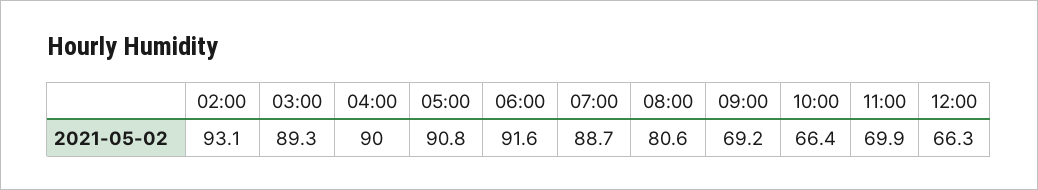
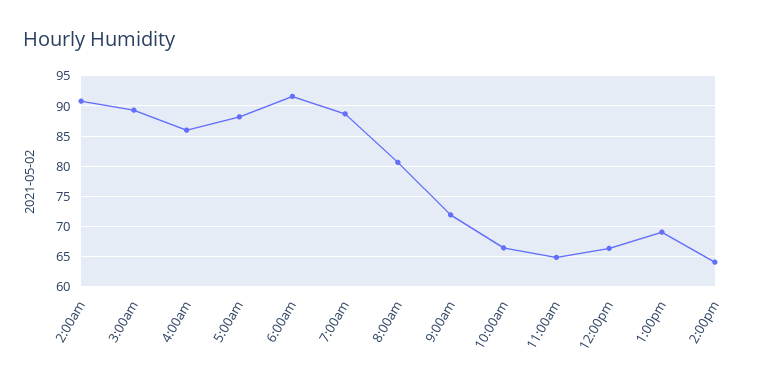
02:00: 93.1 -> 91
04:00: 90 -> 86
05:00: 90.8 -> 88
09:00: 69.2 -> 72
11:00: 69.9 -> 65
1:00pm: none -> 69
2:00pm: none -> 64

